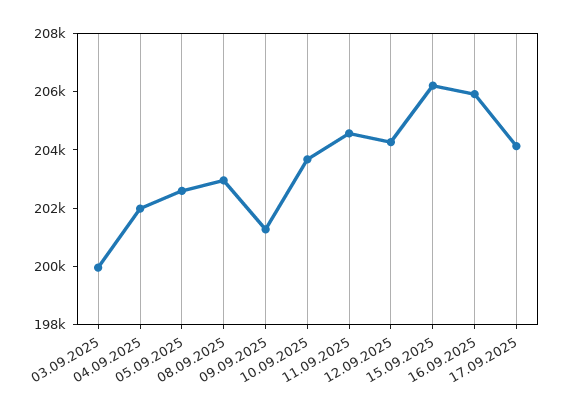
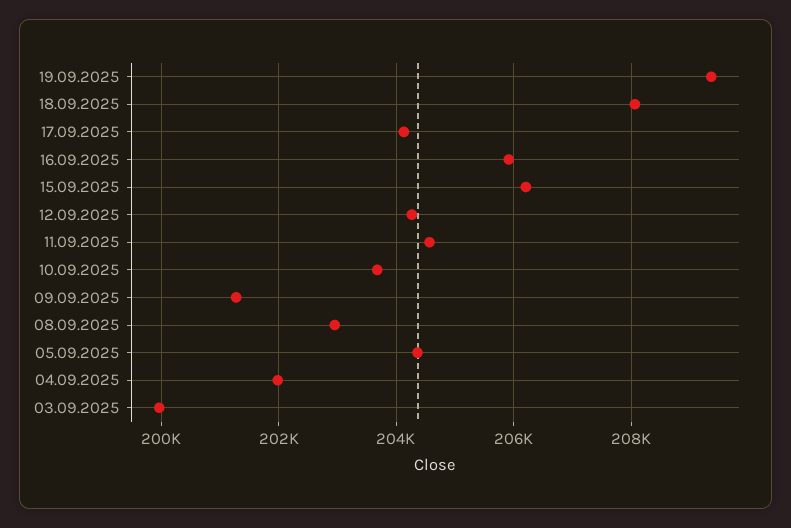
05.09.2025: 202500 -> 204400
19.09.2025: none -> 209400
18.09.2025: none -> 208000

